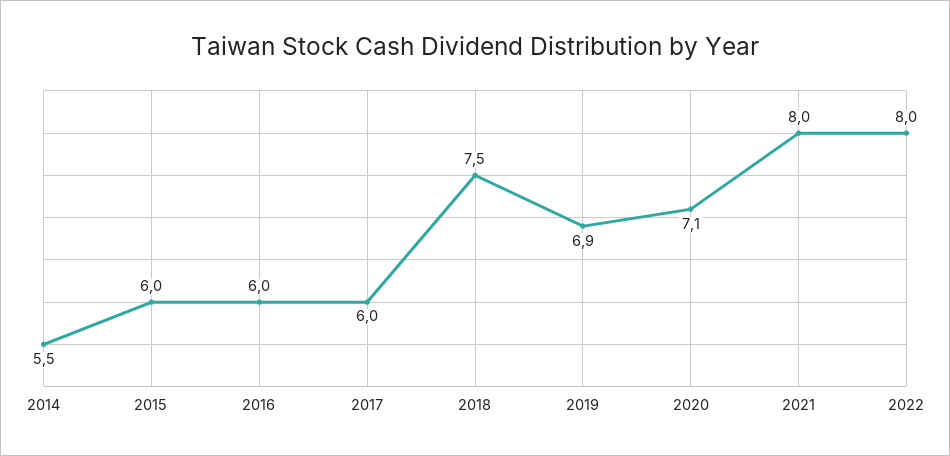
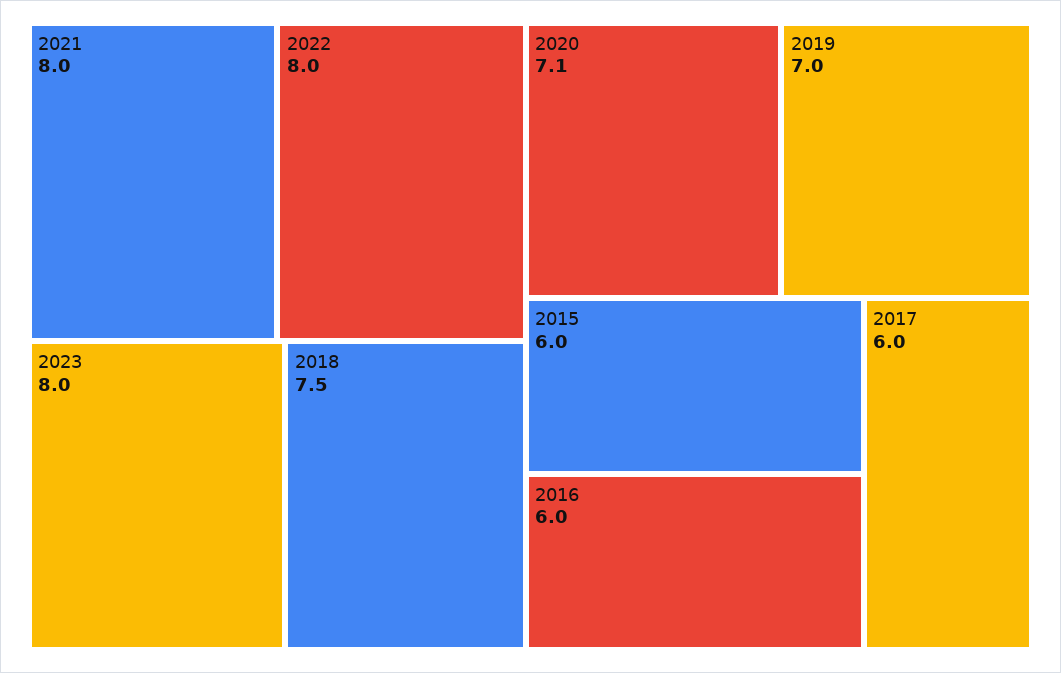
2014: 5.5 -> none
2019: 6.9 -> 7
2023: none -> 8

